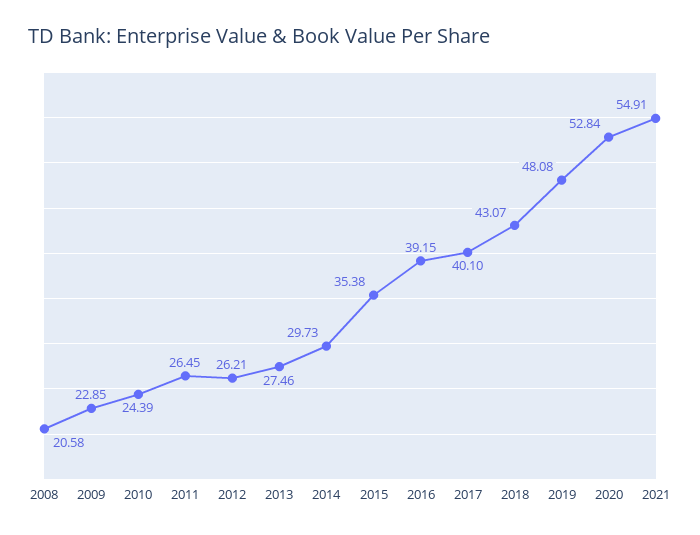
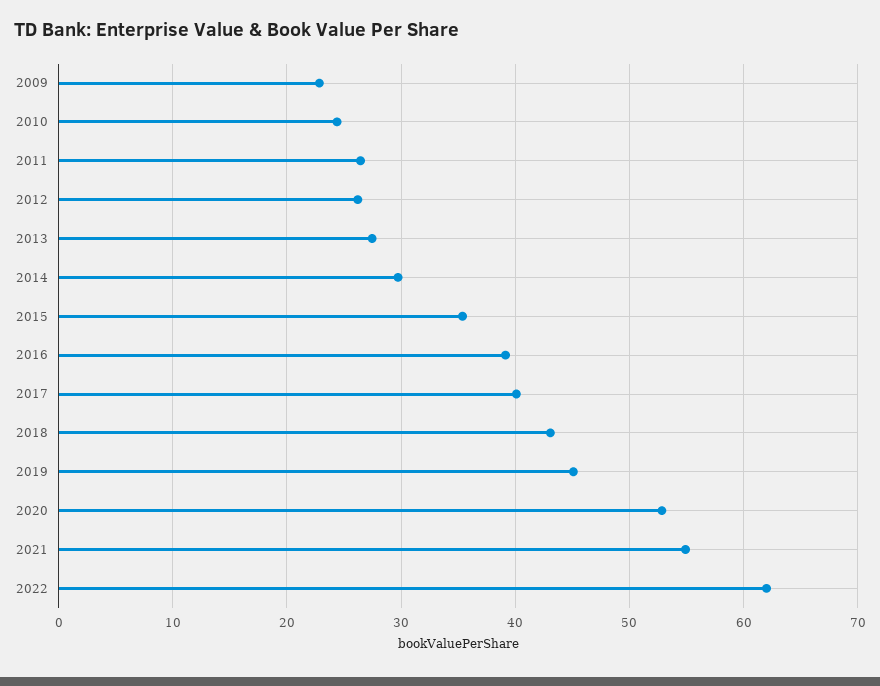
2008: 20.58 -> none
2019: 48.08 -> 45
2022: none -> 62

